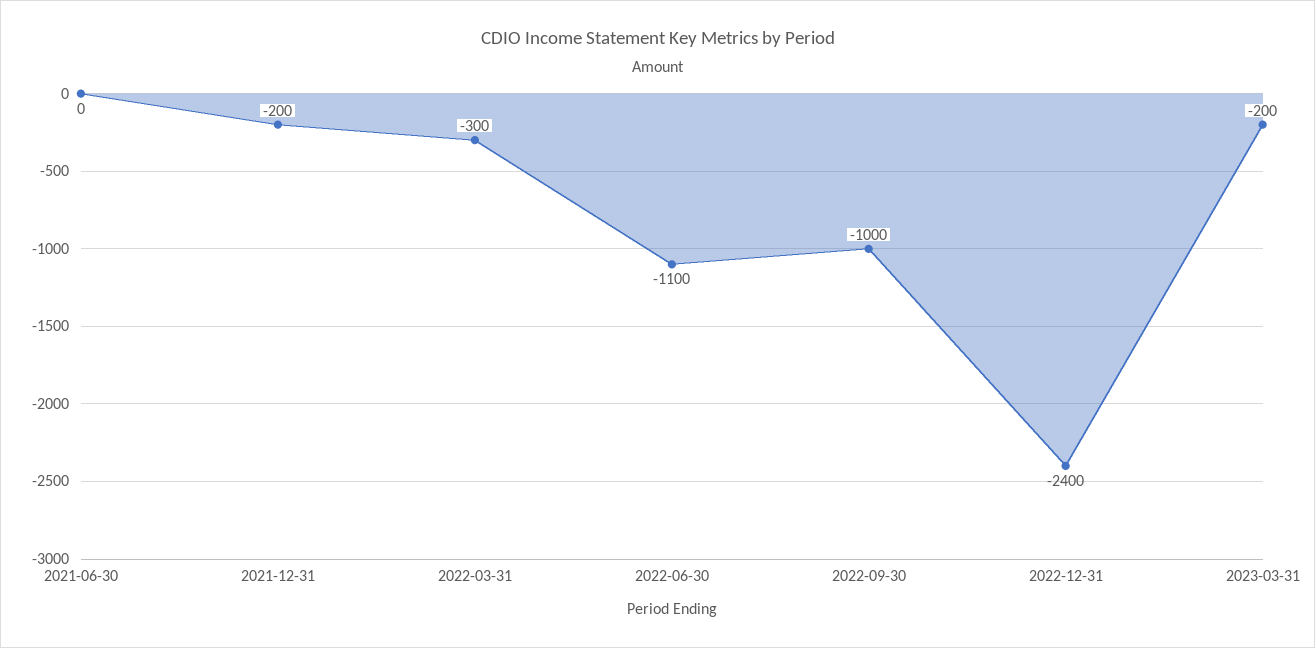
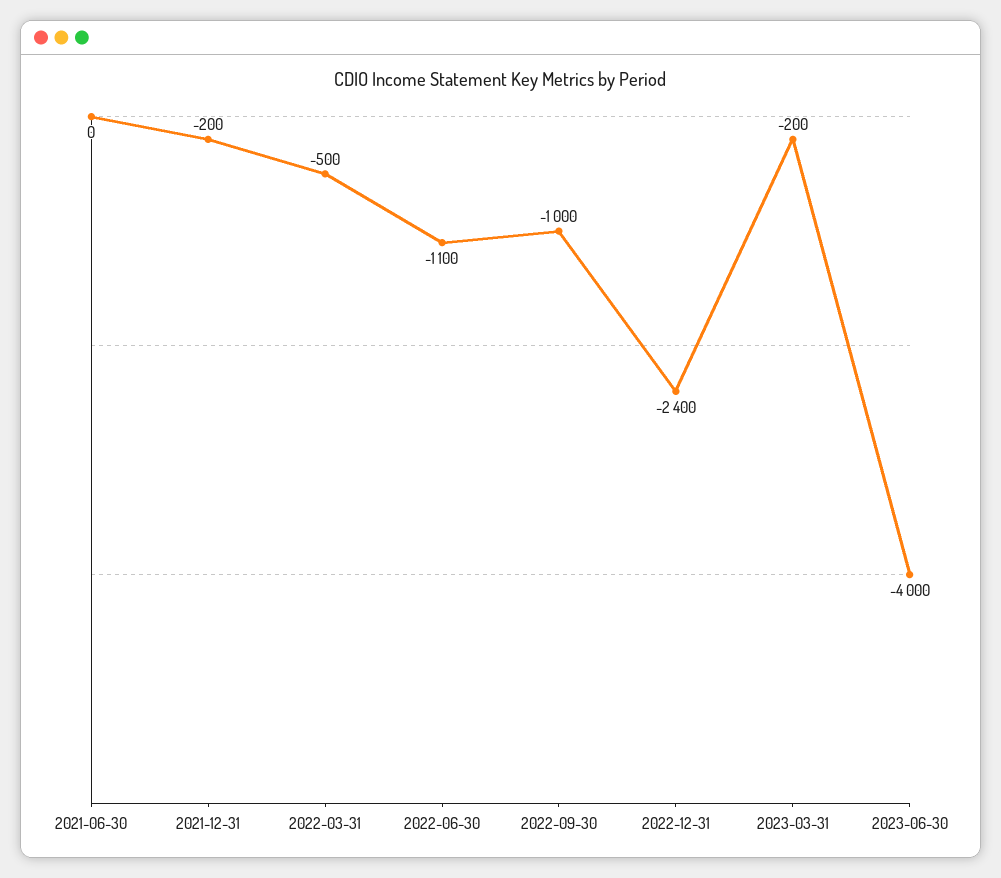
2022-03-31: -300 -> -500
2023-06-30: none -> -4000

